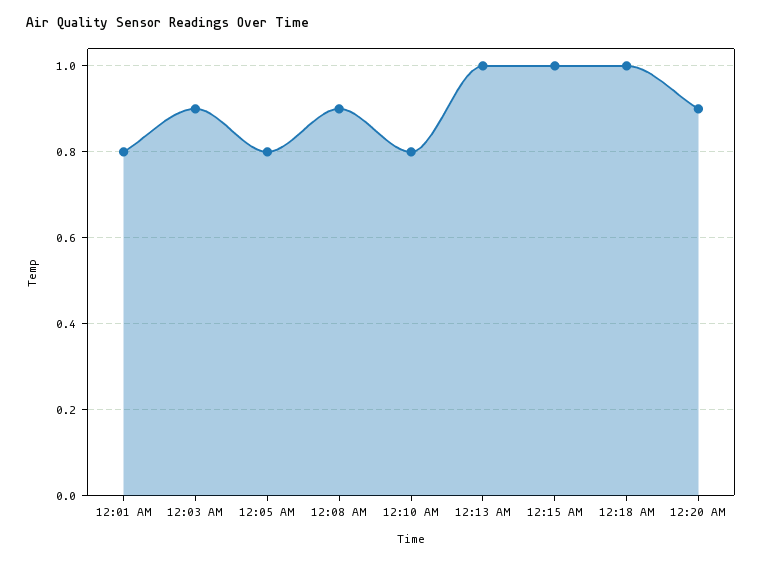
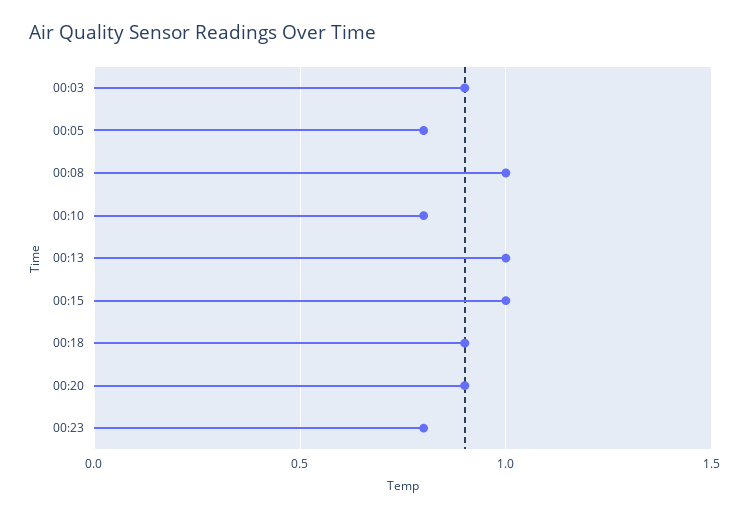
12:01 AM: 0.8 -> none
12:08 AM: 0.9 -> 1
12:18 AM: 1 -> 0.9
00:23: none -> 0.8

